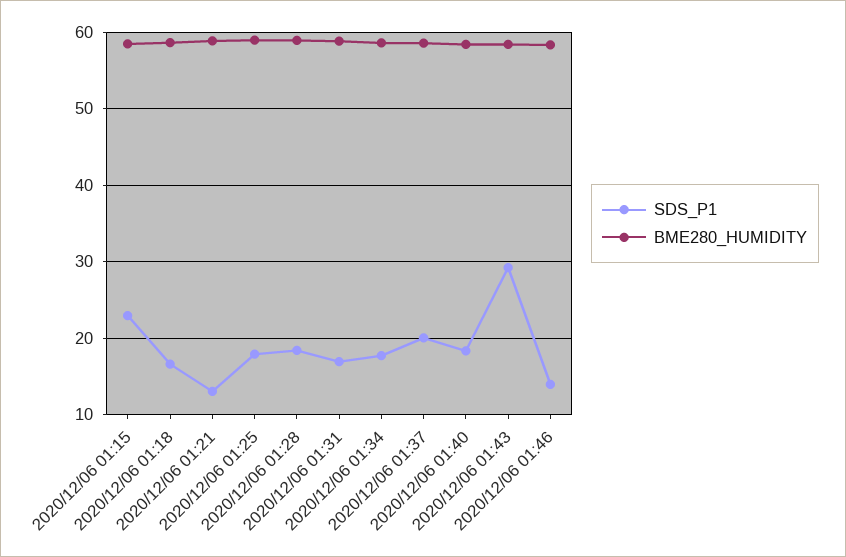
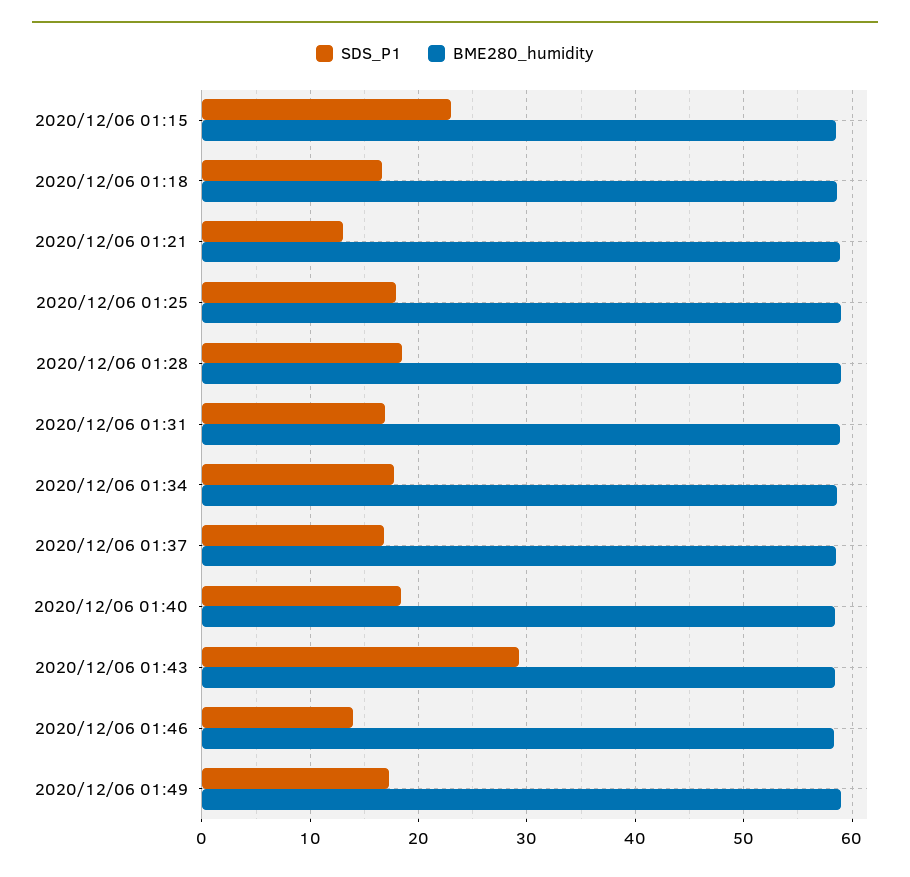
SDS_P1, 2020/12/06 01:37: 20 -> 17
SDS_P1, 2020/12/06 01:49: none -> 17
BME280_HUMIDITY, 2020/12/06 01:49: none -> 59

